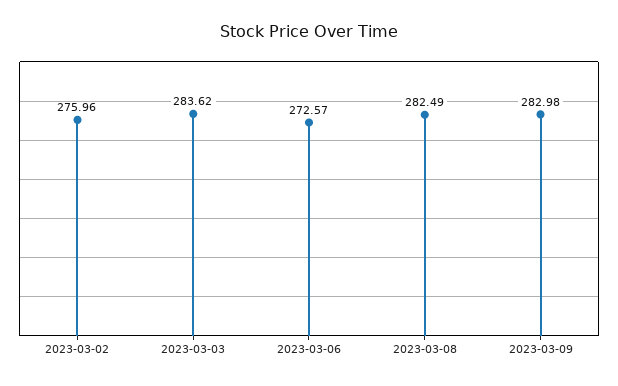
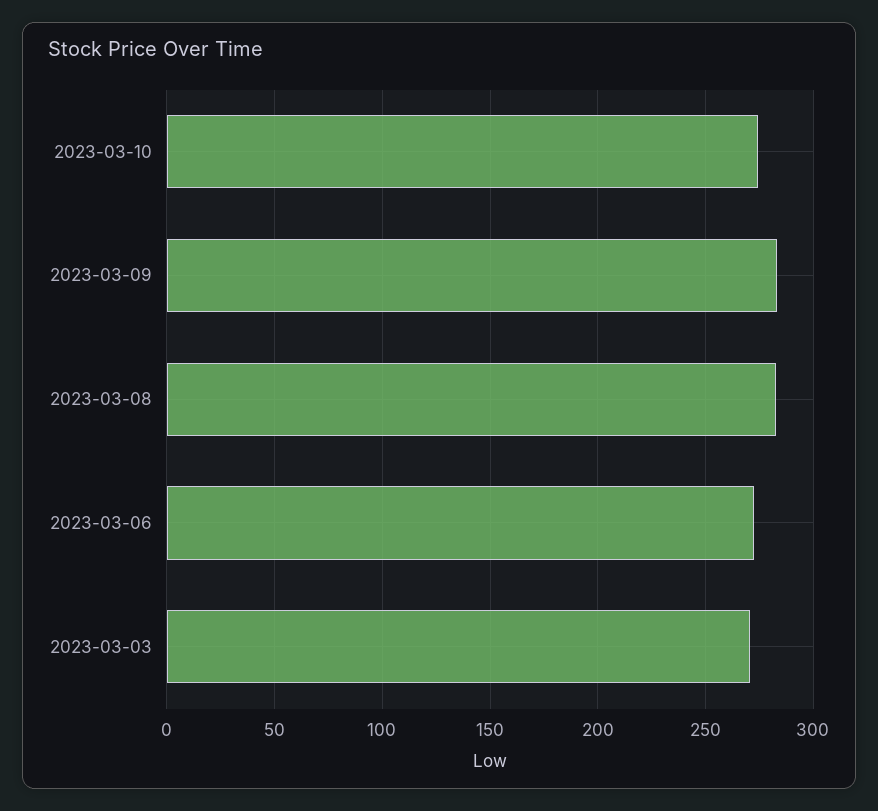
2023-03-02: 275.96 -> none
2023-03-03: 283.62 -> 270
2023-03-10: none -> 275

